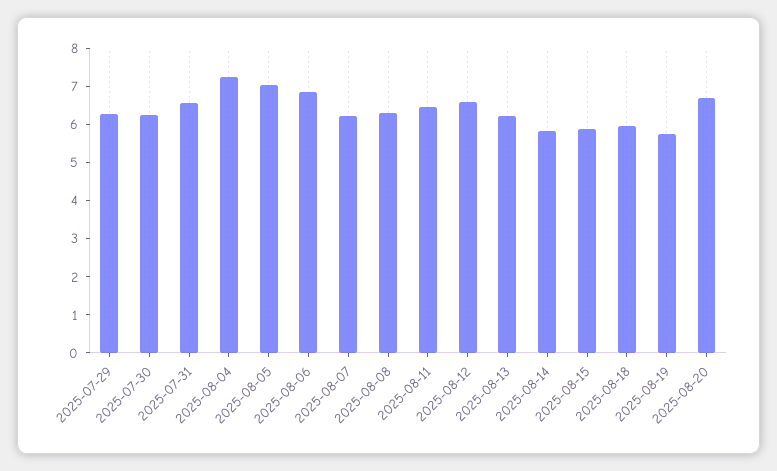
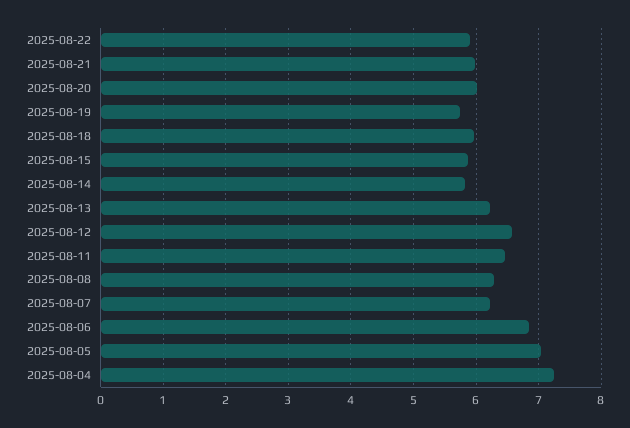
2025-07-29: 6.25 -> none
2025-07-30: 6.25 -> none
2025-07-31: 6.5 -> none
2025-08-20: 6.75 -> 6
2025-08-22: none -> 5.9
2025-08-21: none -> 6

